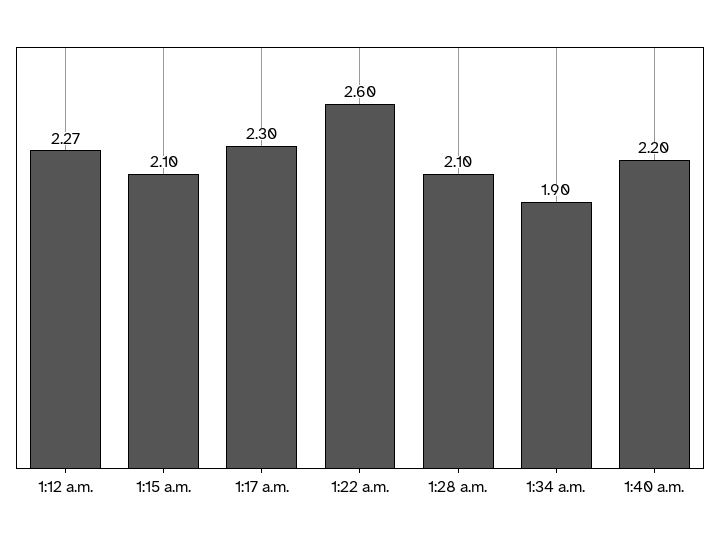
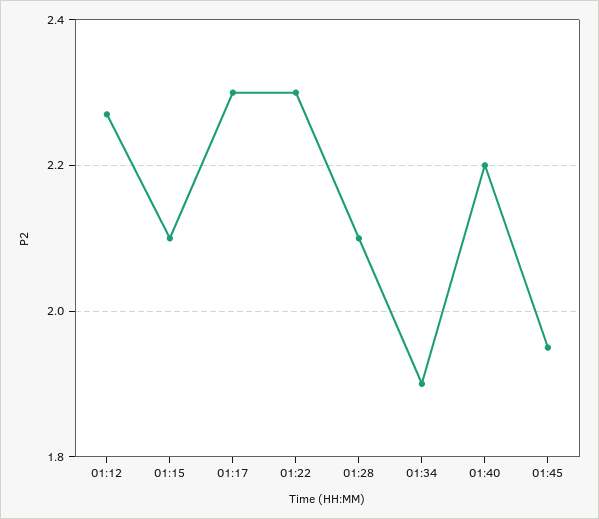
1:22 a.m.: 2.6 -> 2.3
01:45: none -> 1.95

